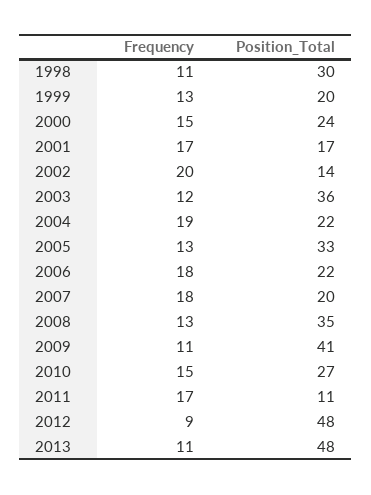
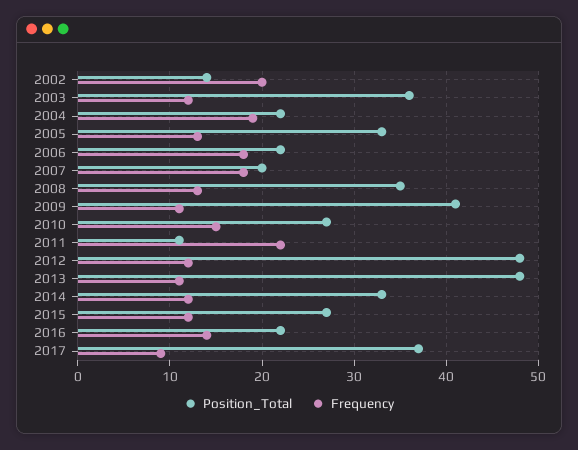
Frequency, 1998: 11 -> none
Position_Total, 1998: 30 -> none
Frequency, 1999: 13 -> none
Position_Total, 1999: 20 -> none
Frequency, 2000: 15 -> none
Position_Total, 2000: 24 -> none
Frequency, 2001: 17 -> none
Position_Total, 2001: 17 -> none
Frequency, 2011: 17 -> 22
Frequency, 2012: 9 -> 12
Position_Total, 2014: none -> 33
Frequency, 2014: none -> 12
Position_Total, 2015: none -> 27
Frequency, 2015: none -> 12
Position_Total, 2016: none -> 22
Frequency, 2016: none -> 14
Position_Total, 2017: none -> 37
Frequency, 2017: none -> 9

